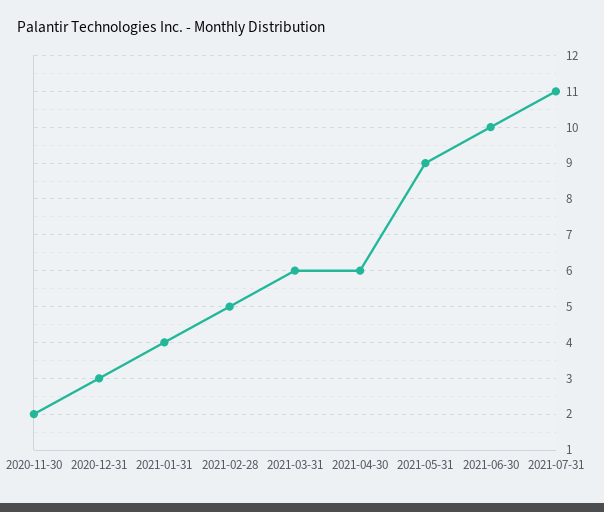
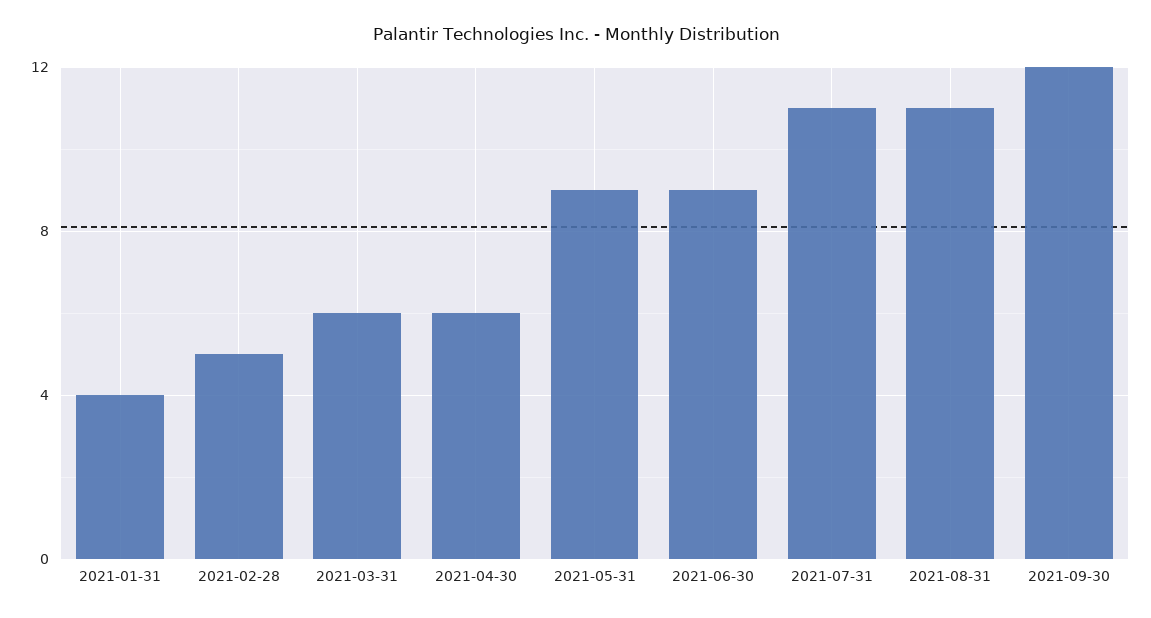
2020-11-30: 2 -> none
2020-12-31: 3 -> none
2021-06-30: 10 -> 9
2021-08-31: none -> 11
2021-09-30: none -> 12

